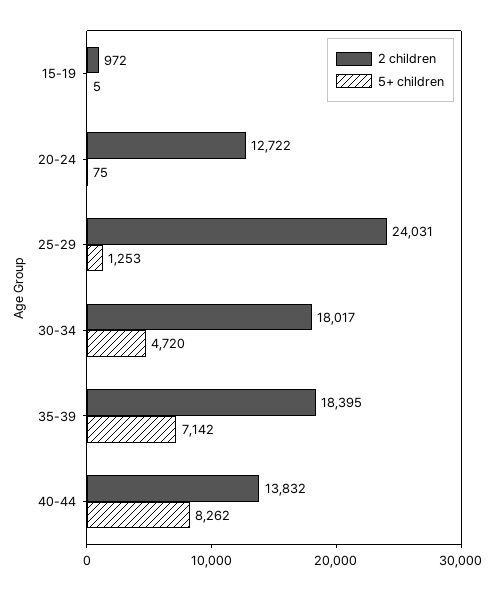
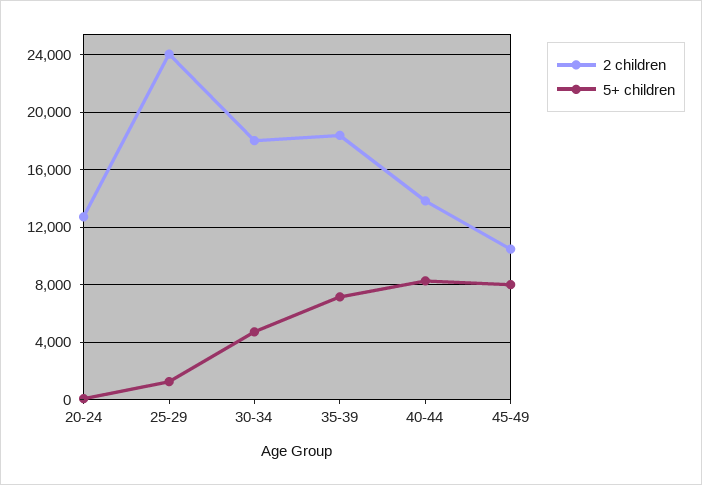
2 children, 15-19: 972 -> none
5+ children, 15-19: 5 -> none
2 children, 45-49: none -> 10500
5+ children, 45-49: none -> 8000

